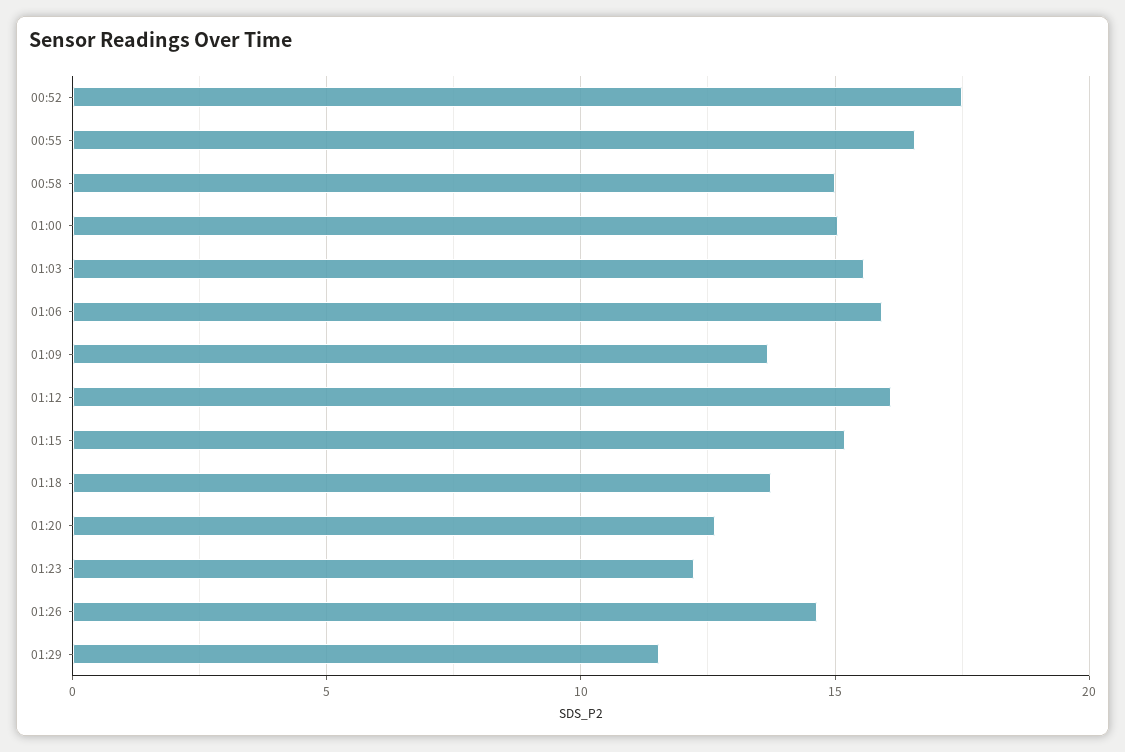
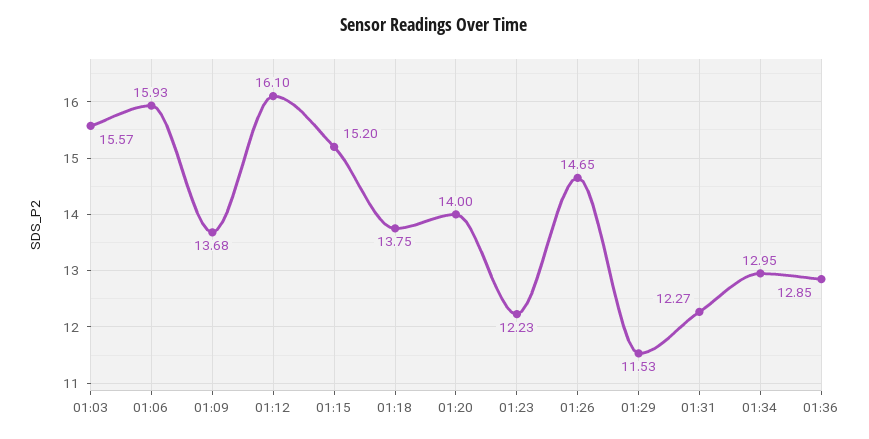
00:52: 17.5 -> none
00:55: 16.5 -> none
00:58: 15 -> none
01:00: 15 -> none
01:20: 12.5 -> 14
01:31: none -> 12.27
01:34: none -> 12.95
01:36: none -> 12.85

